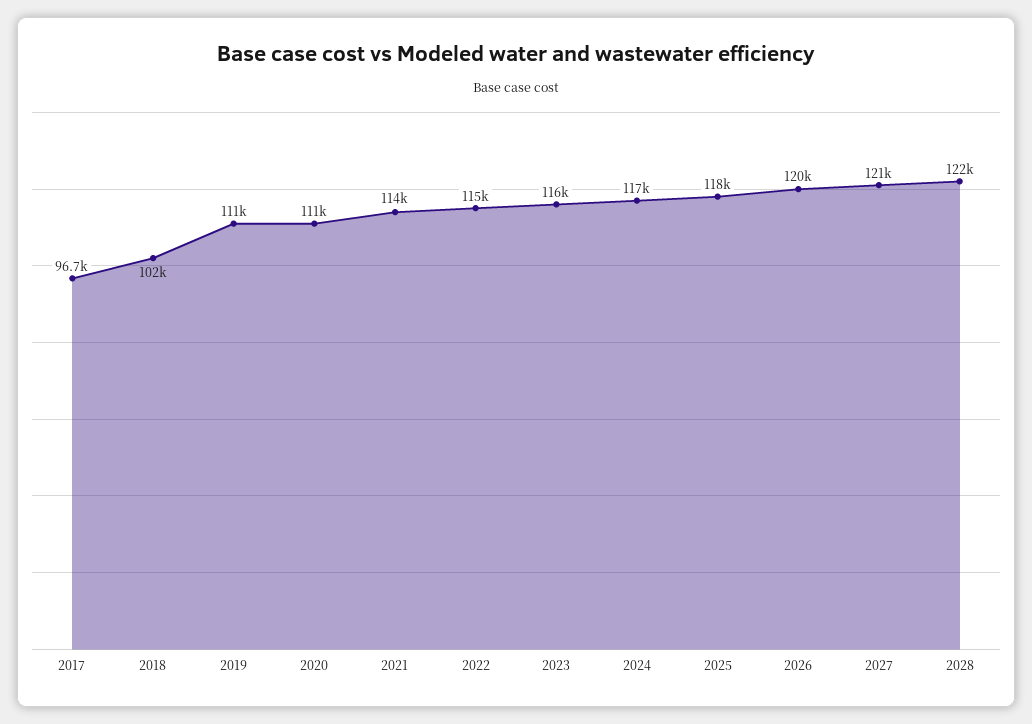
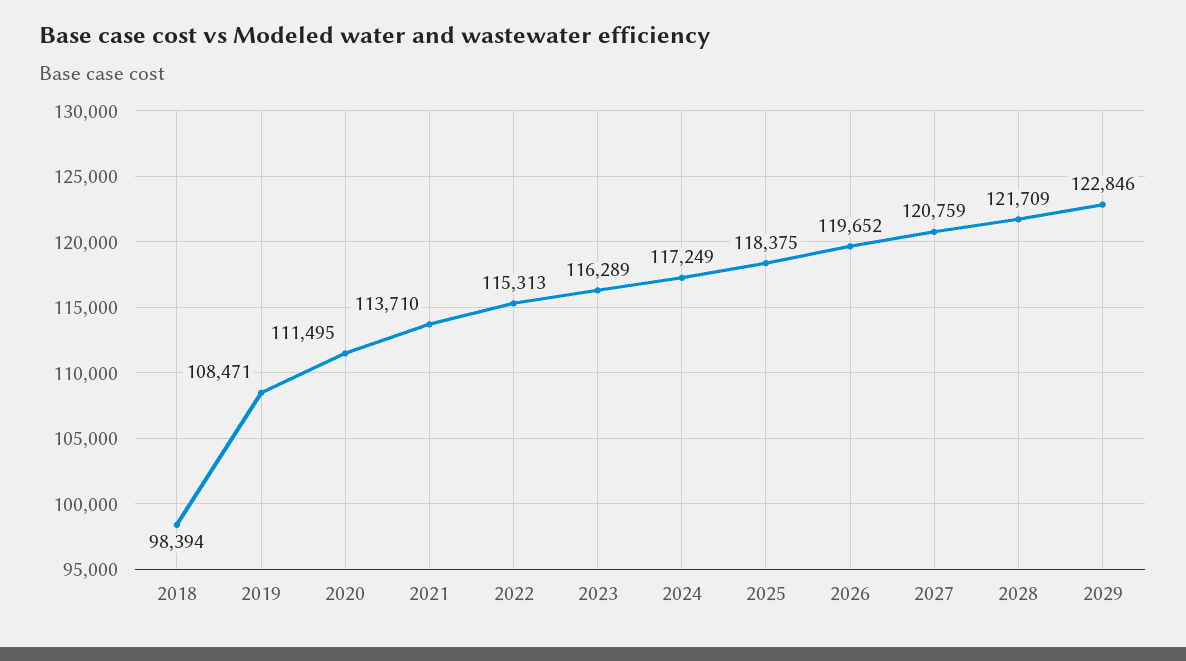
2017: 96700 -> none
2018: 102000 -> 98394
2019: 111000 -> 108471
2029: none -> 122846

